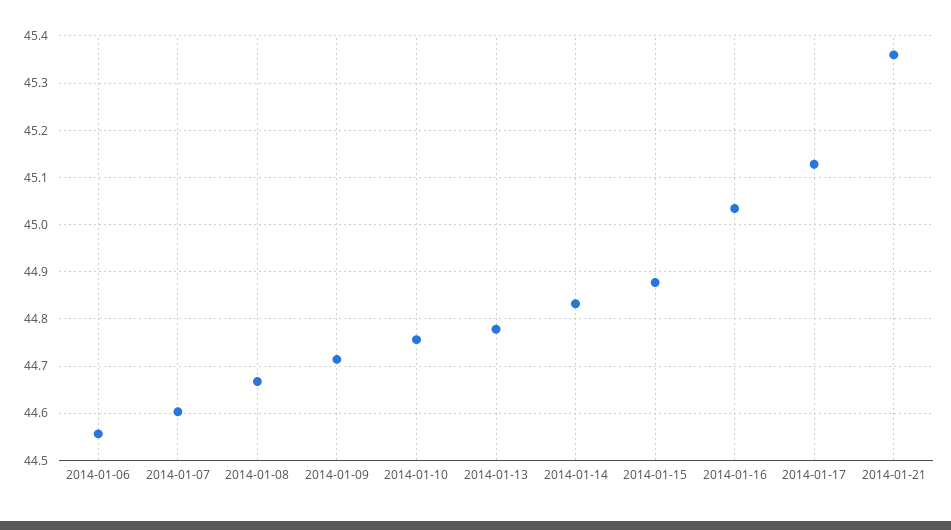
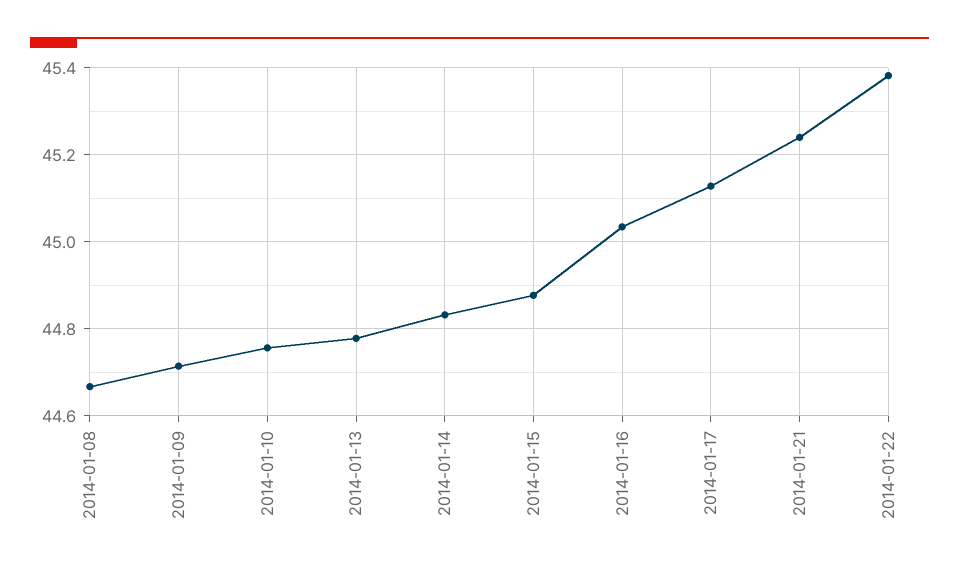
2014-01-06: 44.56 -> none
2014-01-07: 44.6 -> none
2014-01-21: 45.36 -> 45.24
2014-01-22: none -> 45.38

